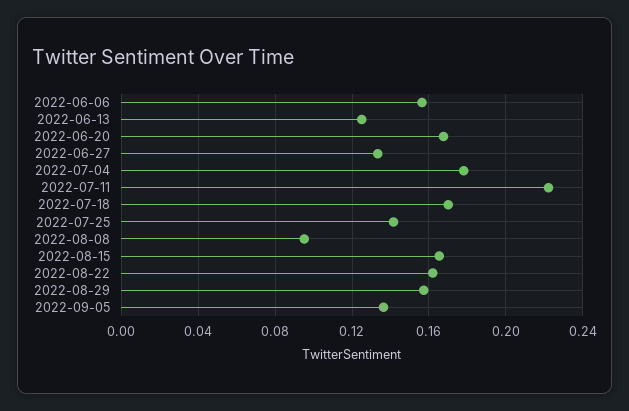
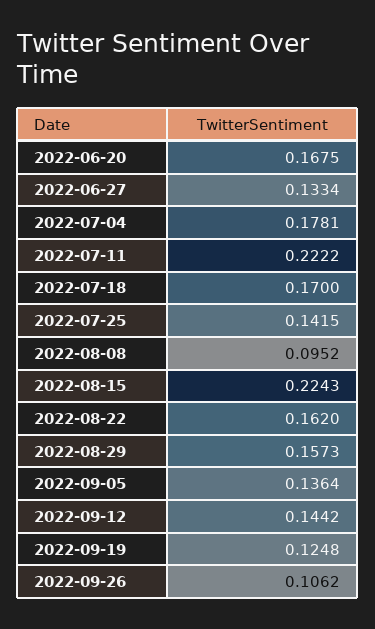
2022-06-06: 0.155 -> none
2022-06-13: 0.125 -> none
2022-08-15: 0.165 -> 0.2243
2022-09-12: none -> 0.1442
2022-09-19: none -> 0.1248
2022-09-26: none -> 0.1062

